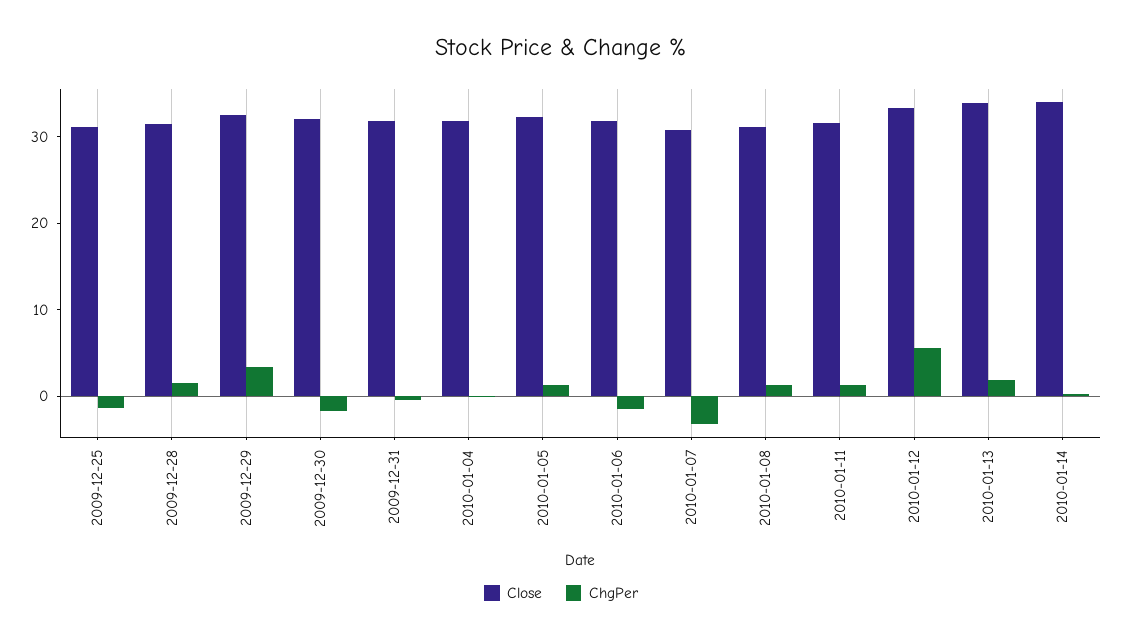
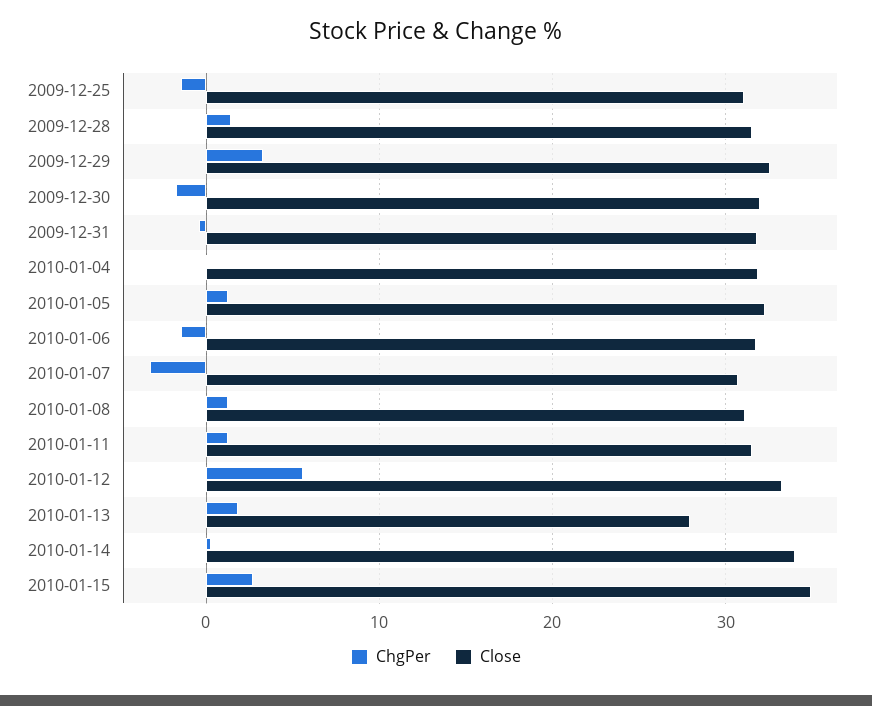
Close, 2010-01-13: 34 -> 28
ChgPer, 2010-01-15: none -> 3
Close, 2010-01-15: none -> 35

